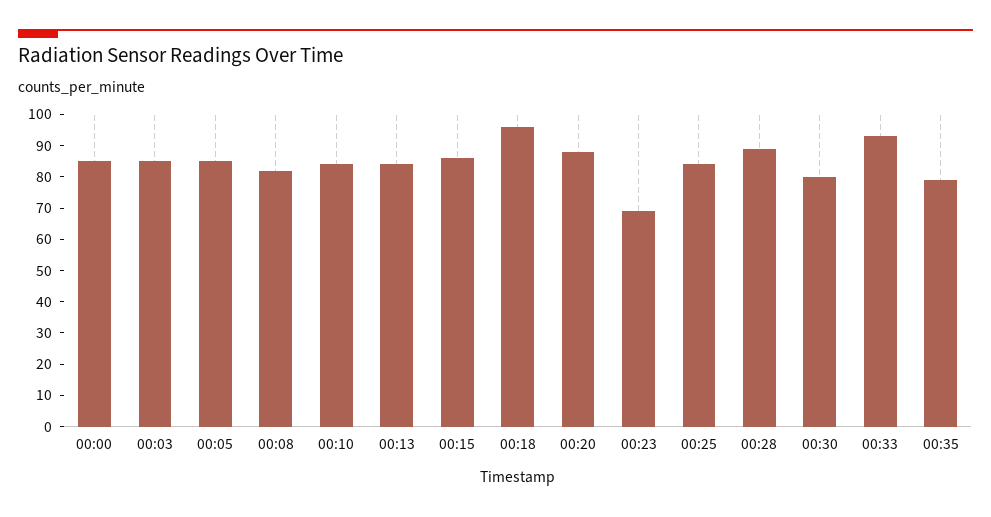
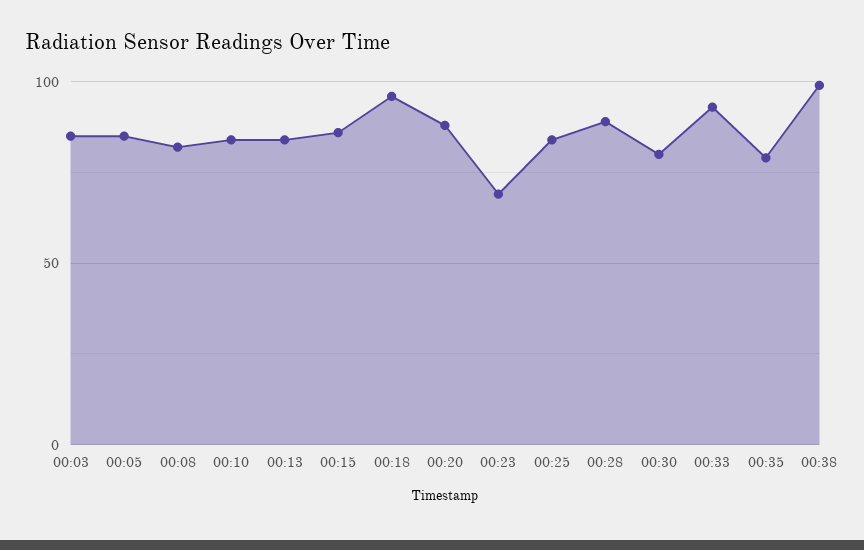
00:00: 85 -> none
00:38: none -> 100

